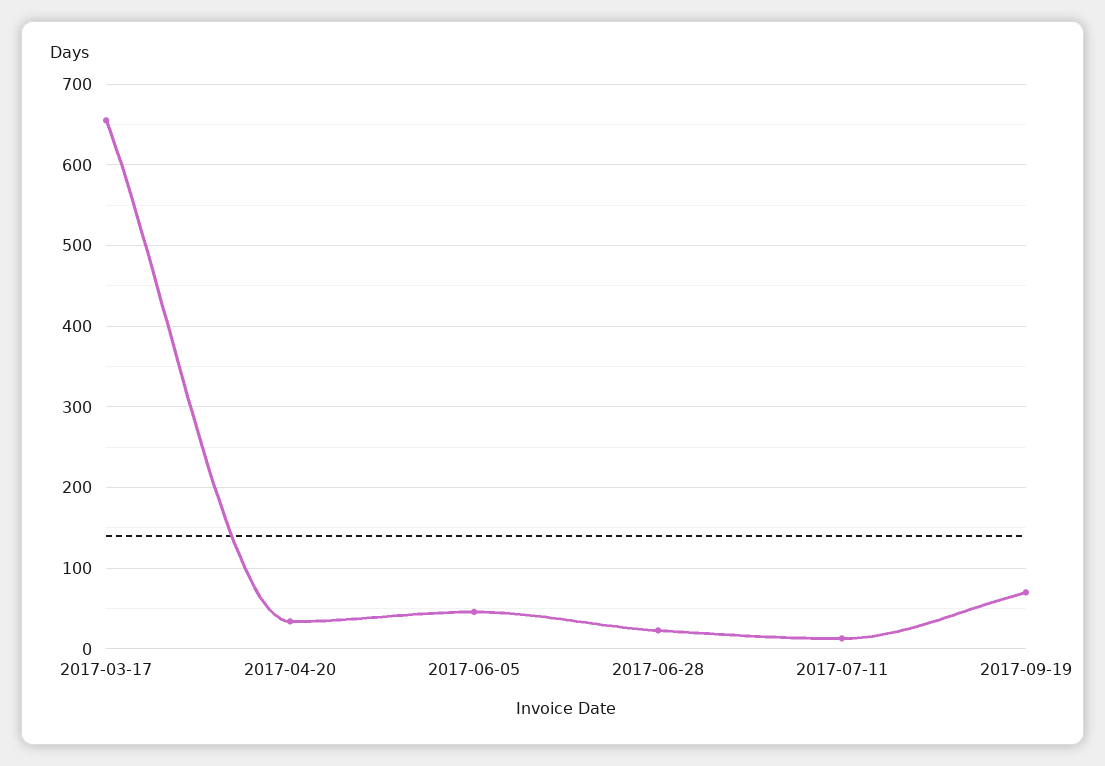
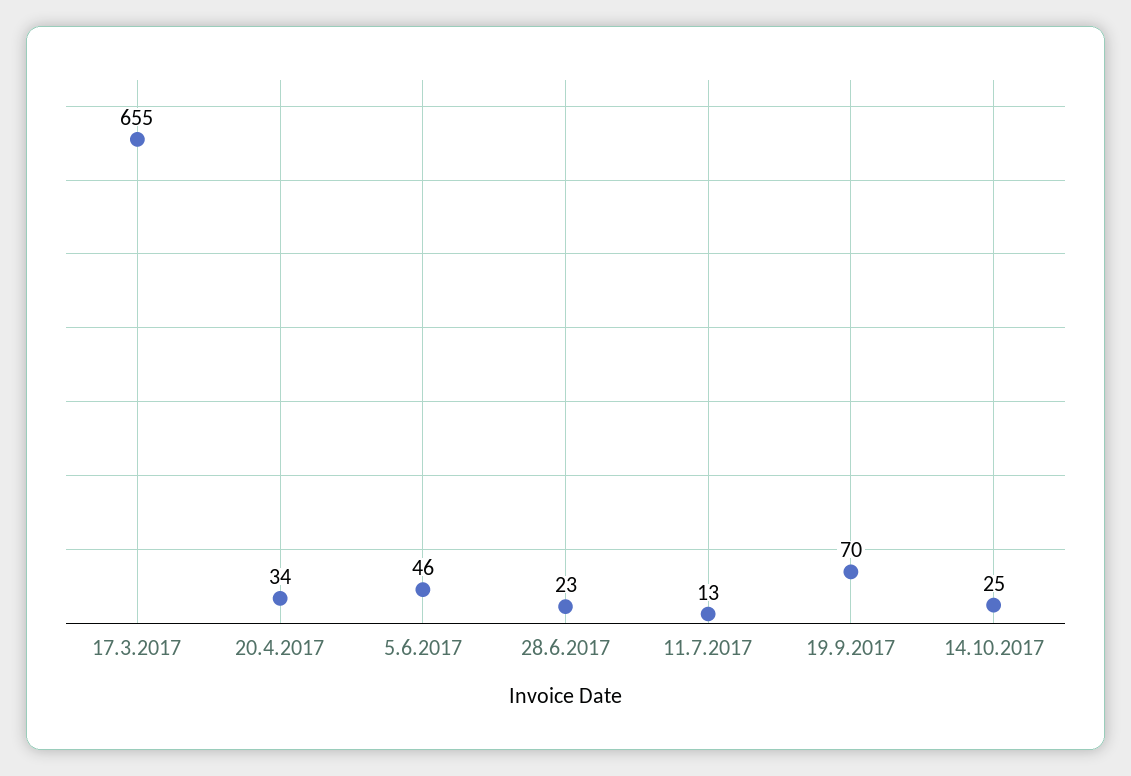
14.10.2017: none -> 25

